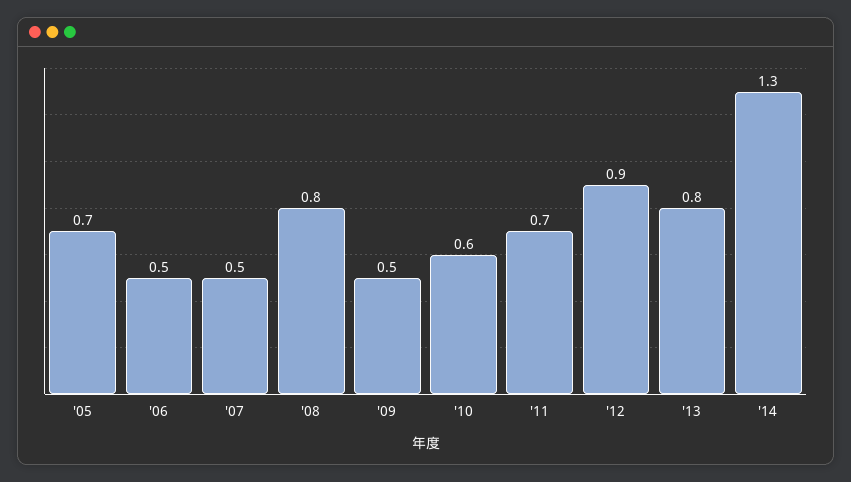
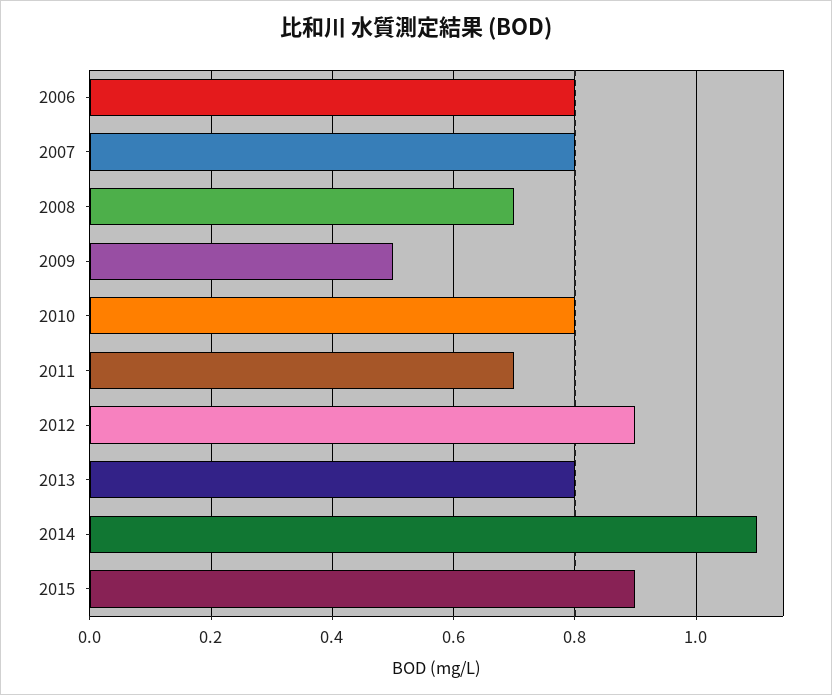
'05: 0.7 -> none
'06: 0.5 -> 0.8
'07: 0.5 -> 0.8
'08: 0.8 -> 0.7
'10: 0.6 -> 0.8
'14: 1.3 -> 1.1
2015: none -> 0.9

